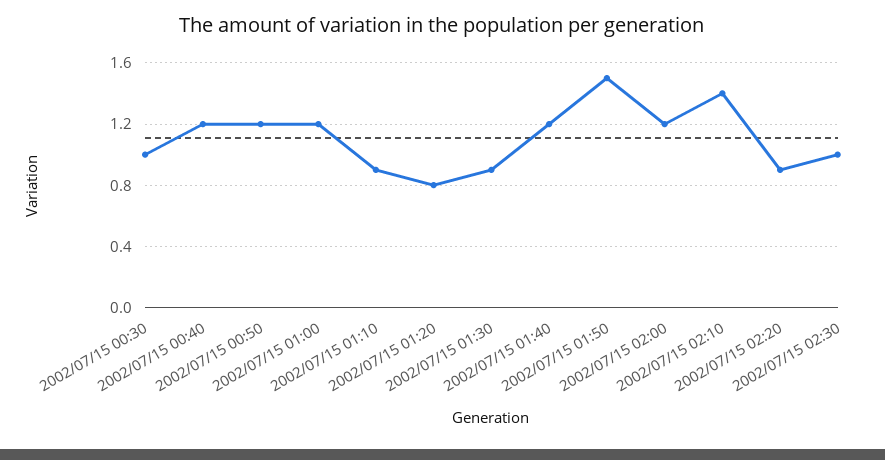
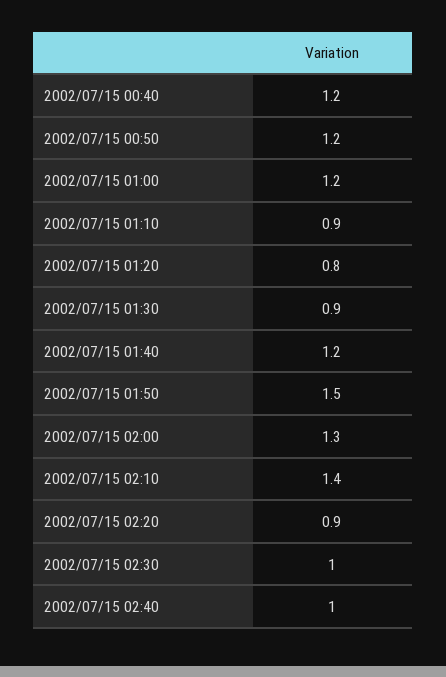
2002/07/15 00:30: 1 -> none
2002/07/15 02:00: 1.2 -> 1.3
2002/07/15 02:40: none -> 1

